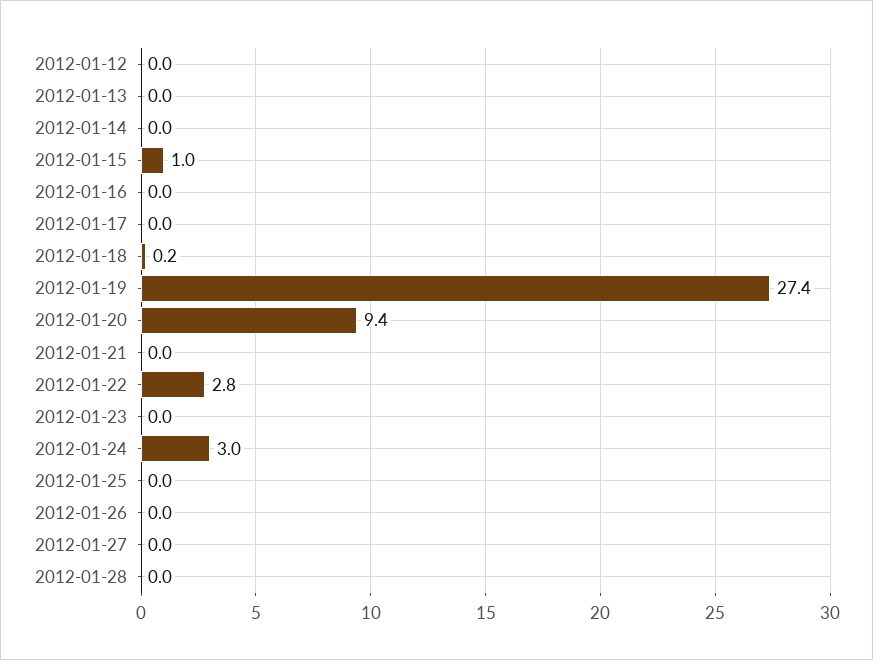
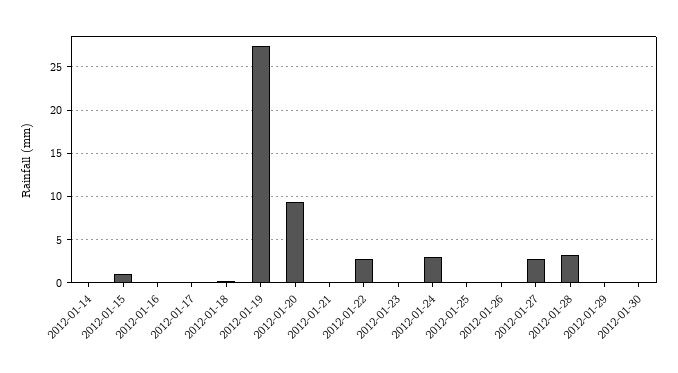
2012-01-12: 0 -> none
2012-01-13: 0 -> none
2012-01-27: 0 -> 3
2012-01-28: 0 -> 3
2012-01-29: none -> 0
2012-01-30: none -> 0

